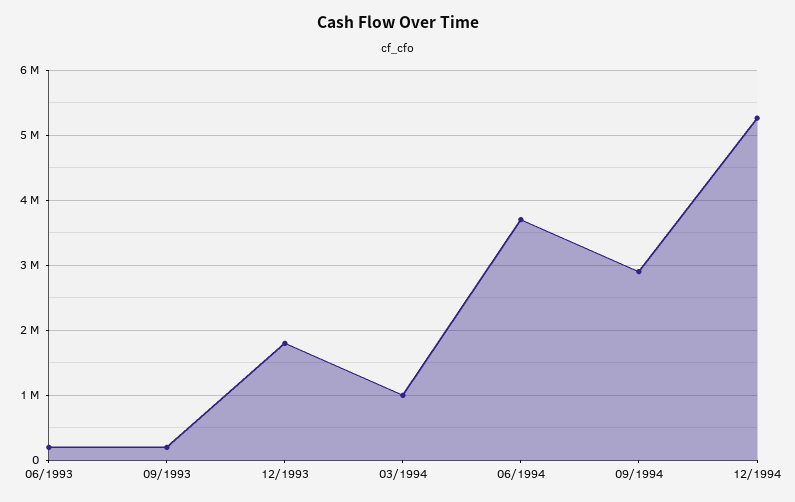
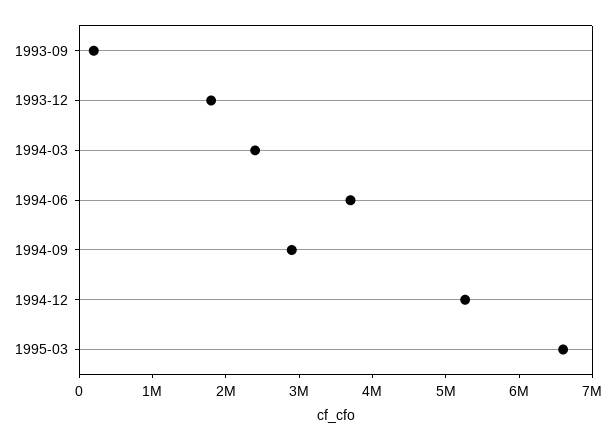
06/1993: 200000 -> none
03/1994: 1000000 -> 2400000
1995-03: none -> 6600000

